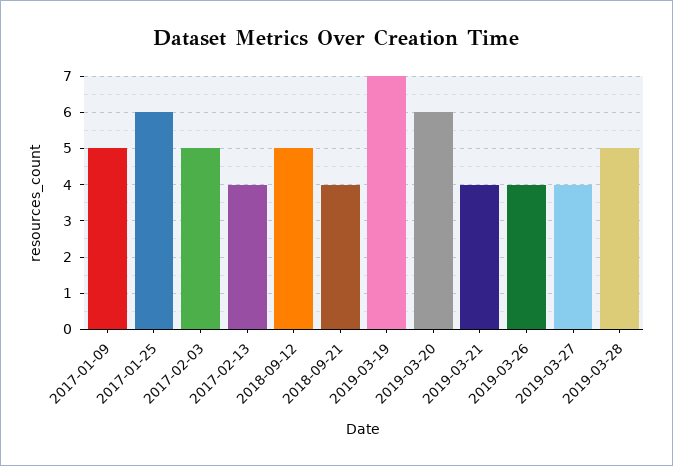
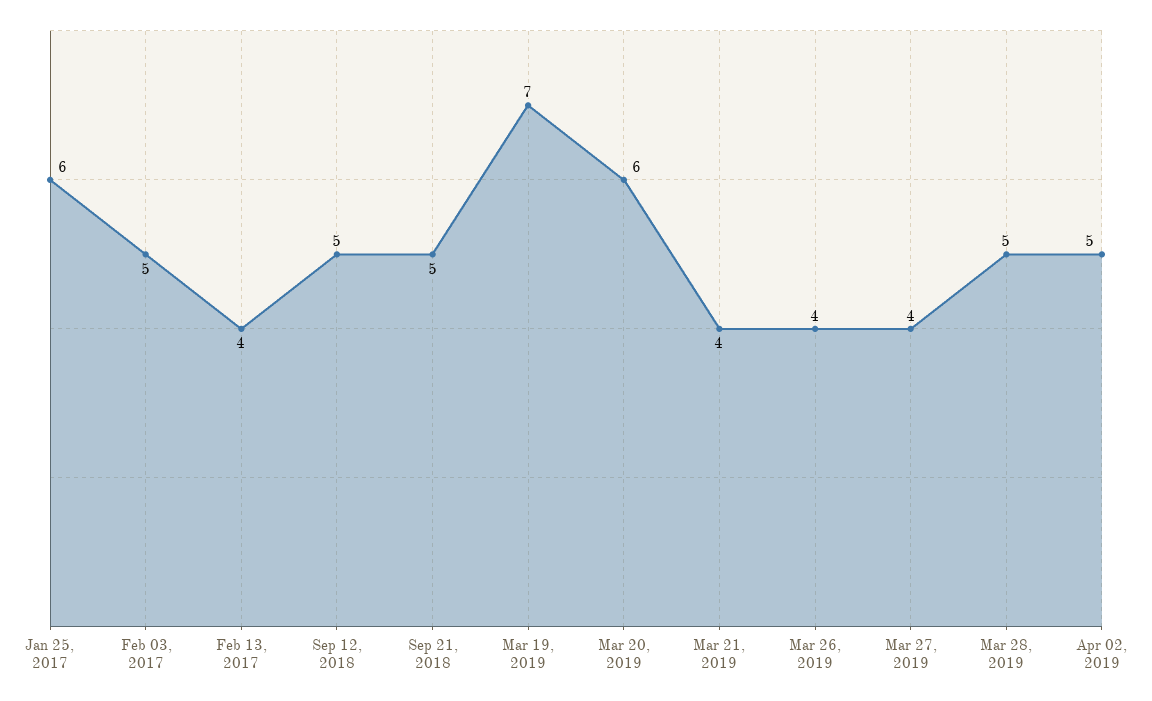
2017-01-09: 5 -> none
2018-09-21: 4 -> 5
Apr 02, 2019: none -> 5

